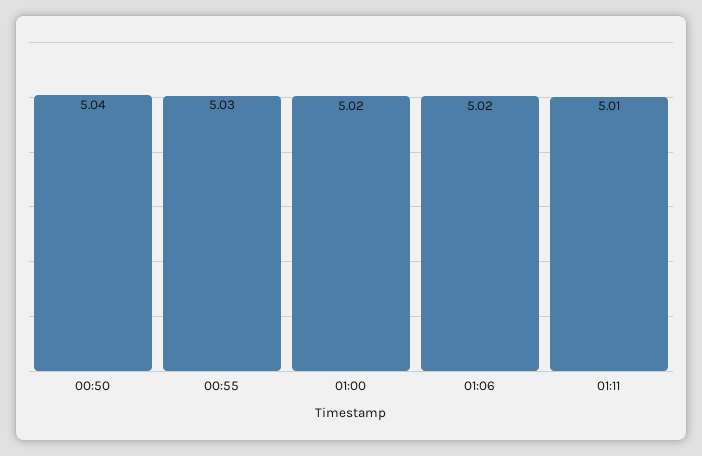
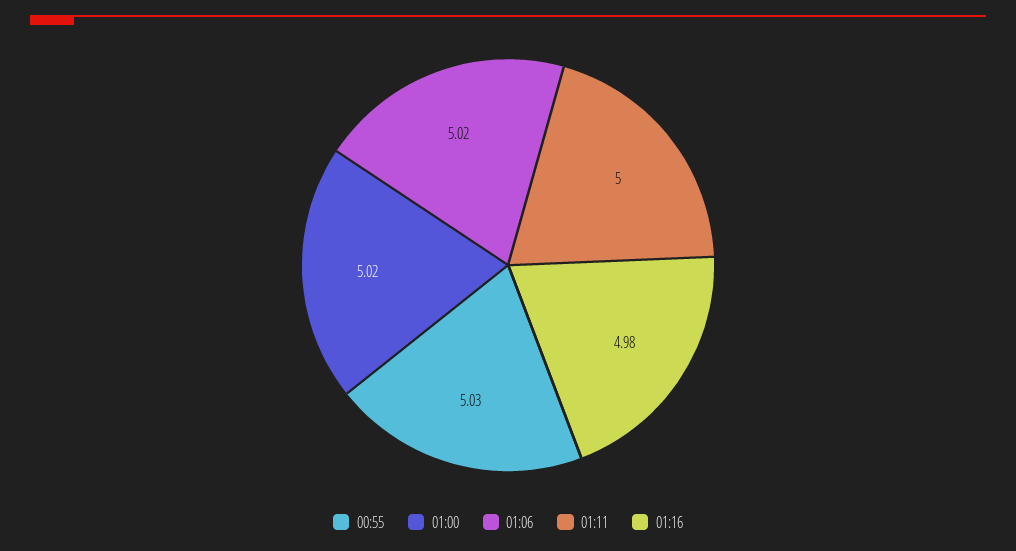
00:50: 5.04 -> none
01:11: 5.01 -> 5
01:16: none -> 4.98

